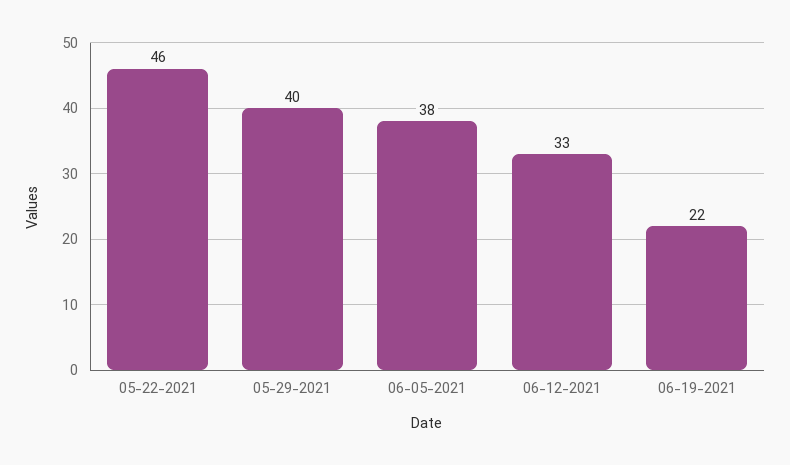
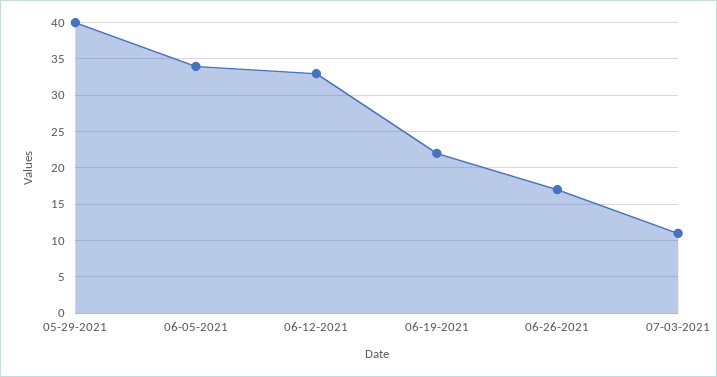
05-22-2021: 46 -> none
06-05-2021: 38 -> 34
06-26-2021: none -> 17
07-03-2021: none -> 11

